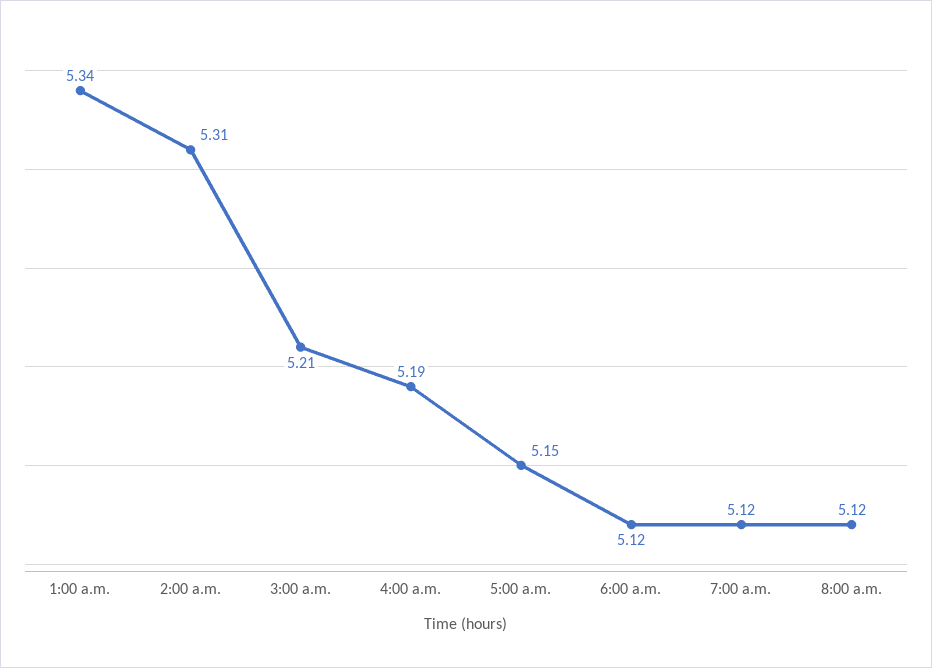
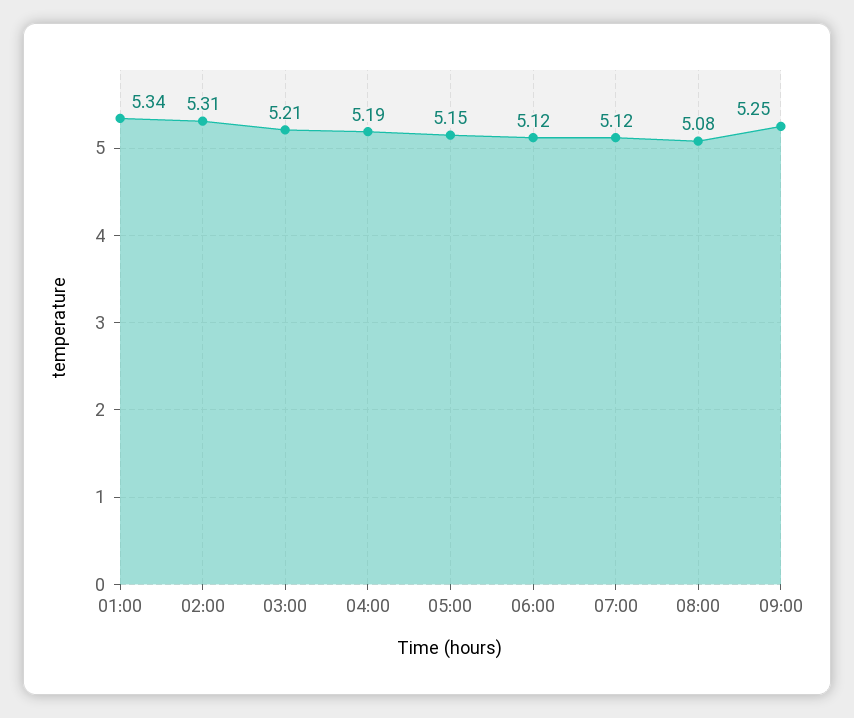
8:00 a.m.: 5.12 -> 5.08
09:00: none -> 5.25

